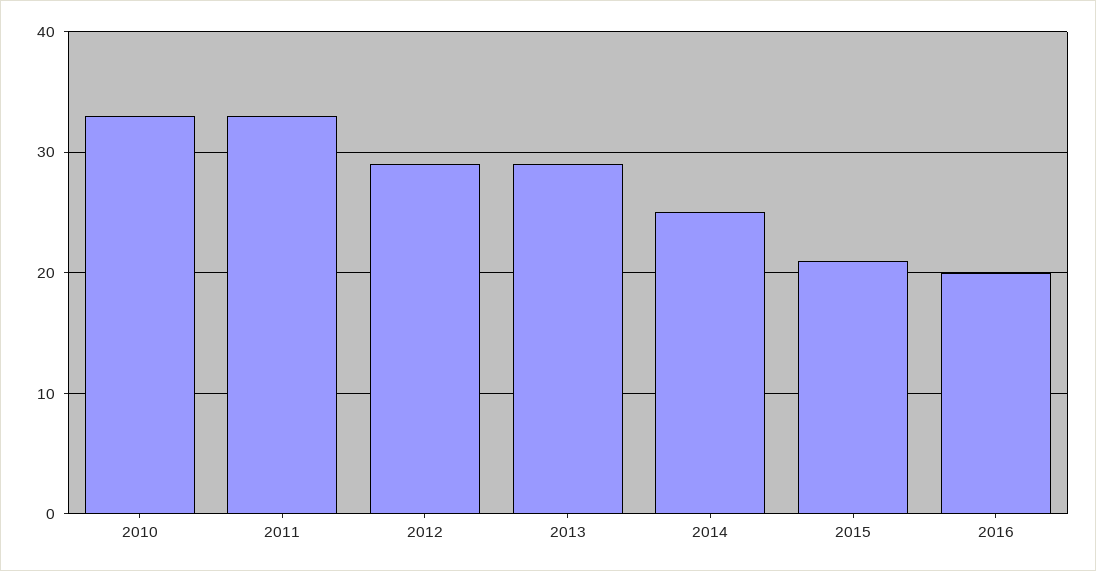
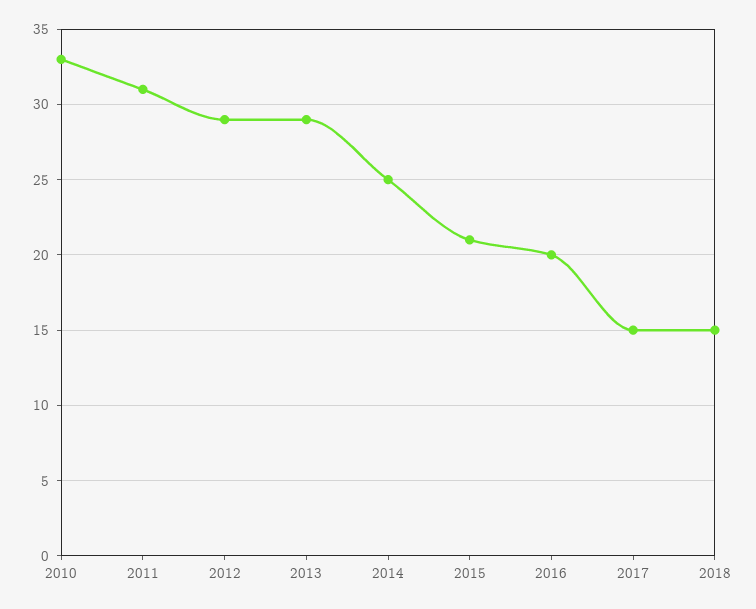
2011: 33 -> 31
2017: none -> 15
2018: none -> 15

